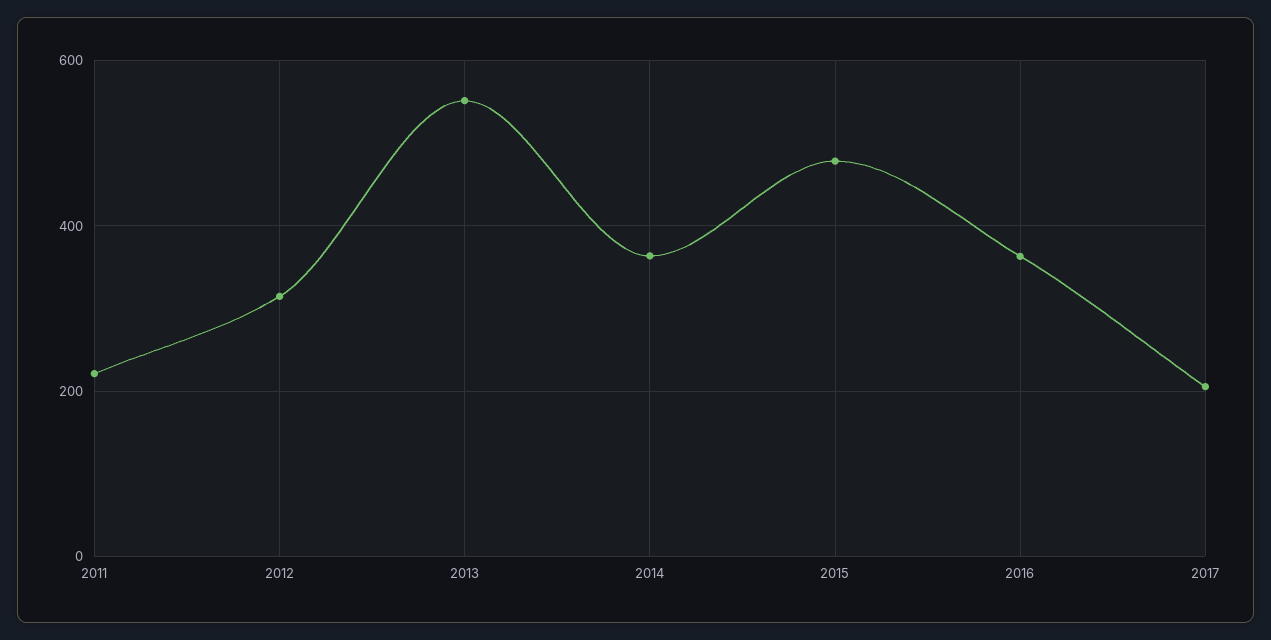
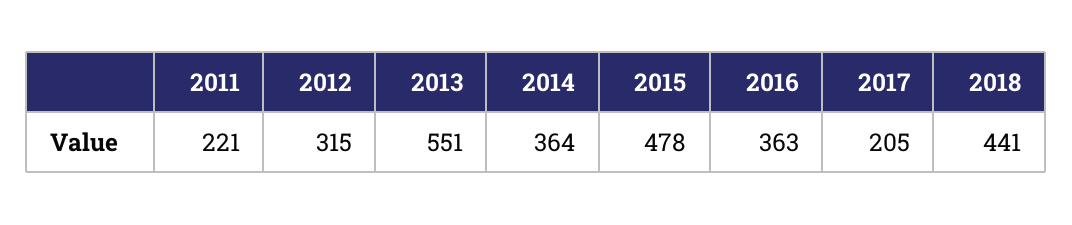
2018: none -> 441

